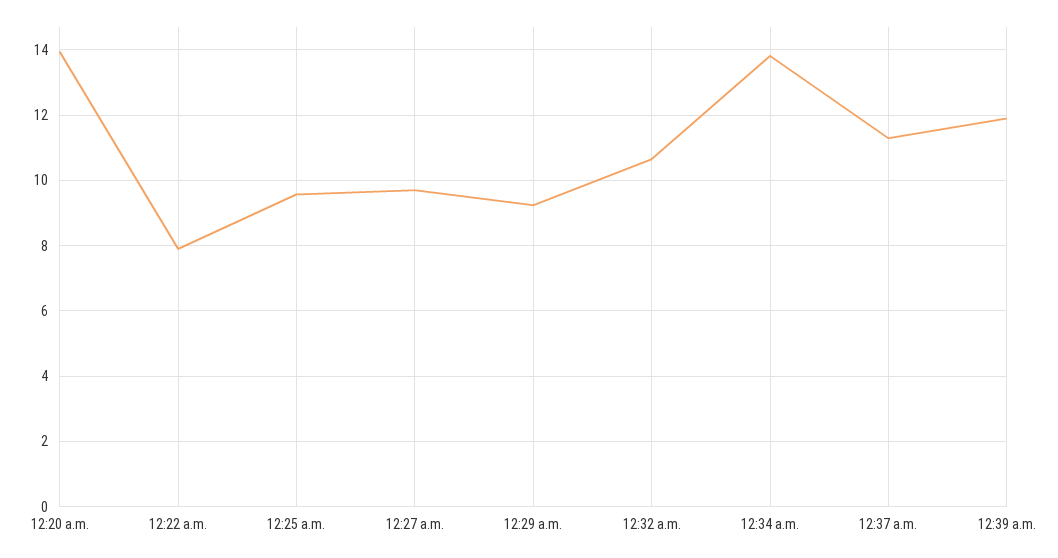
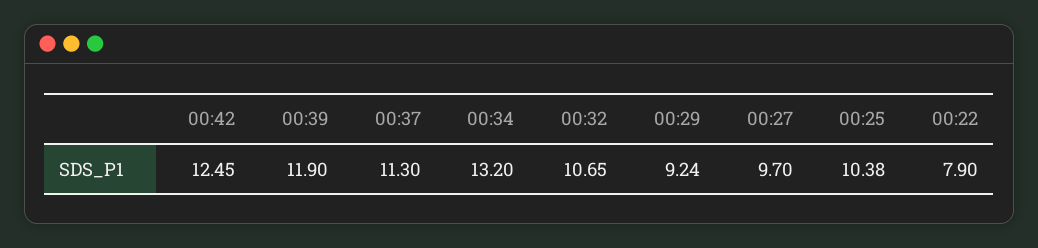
12:20 a.m.: 14 -> none
12:25 a.m.: 9.6 -> 10.38
12:34 a.m.: 13.8 -> 13.2
00:42: none -> 12.45

